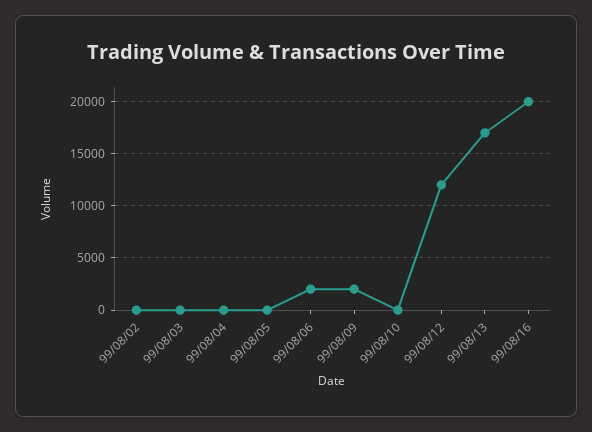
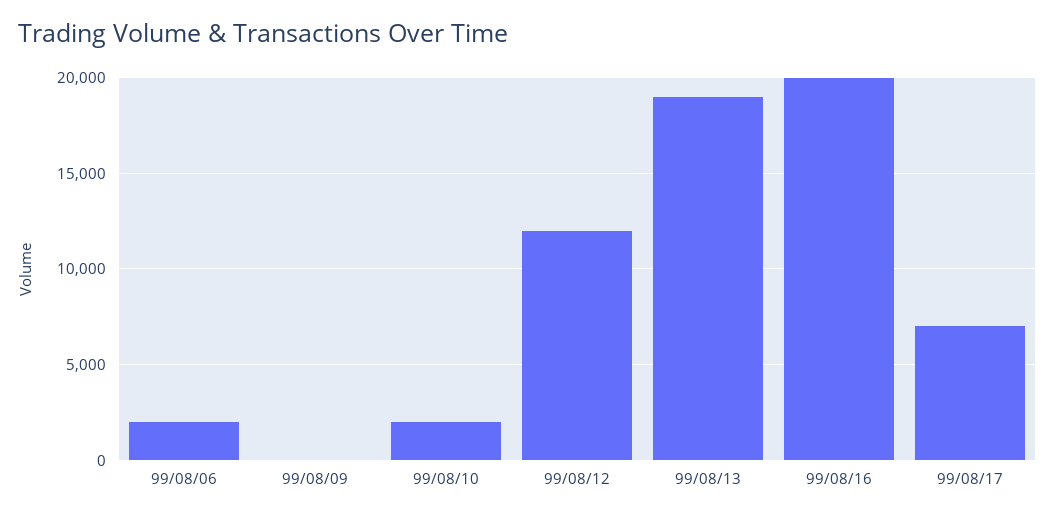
99/08/02: 0 -> none
99/08/03: 0 -> none
99/08/04: 0 -> none
99/08/05: 0 -> none
99/08/09: 2000 -> 0
99/08/10: 0 -> 2000
99/08/13: 17000 -> 19000
99/08/17: none -> 7000

